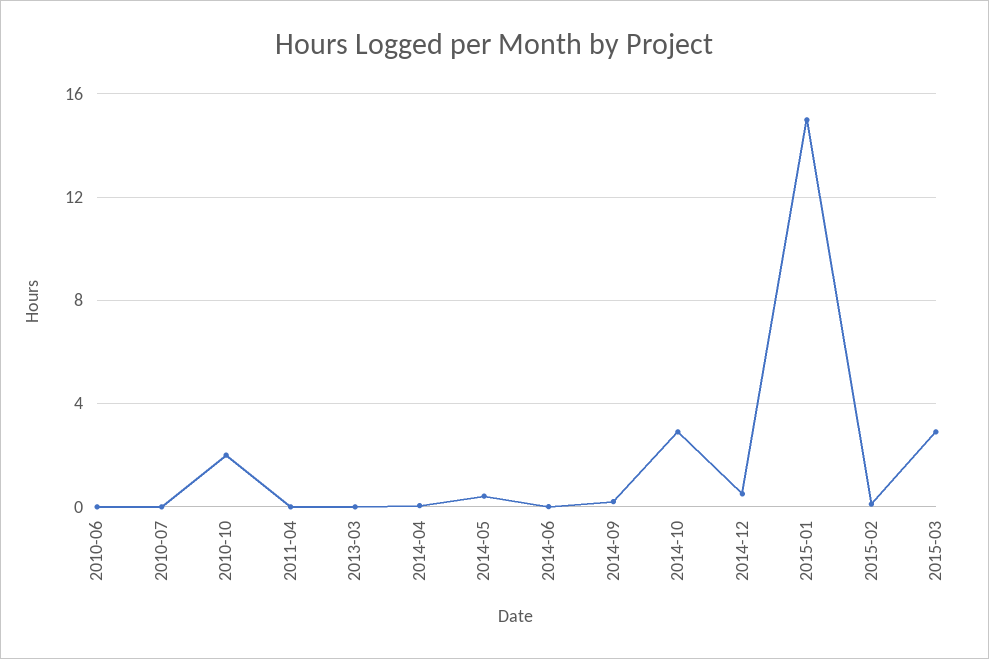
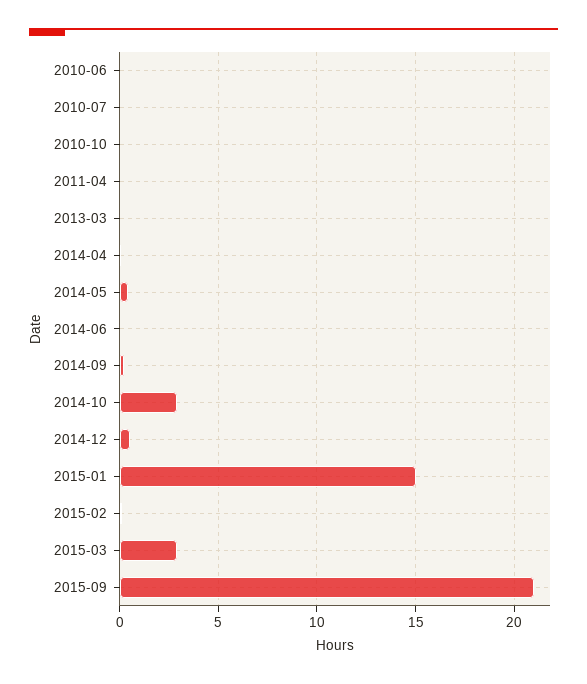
2010-10: 2 -> 0
2015-09: none -> 21

